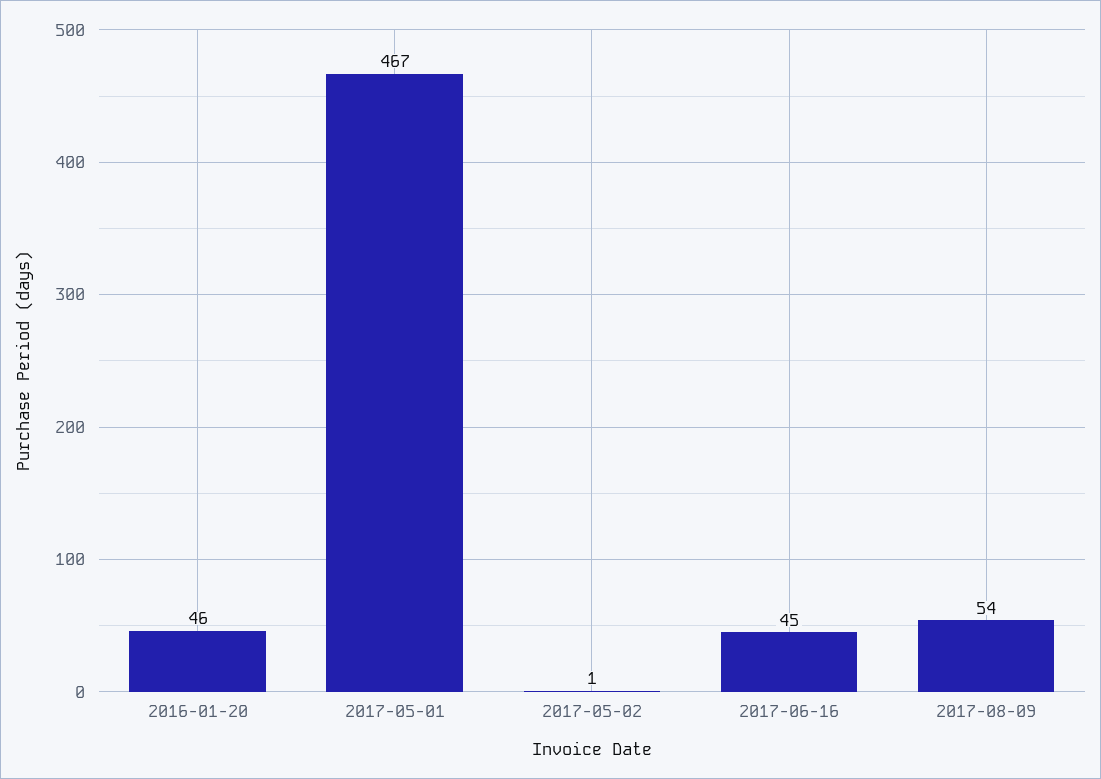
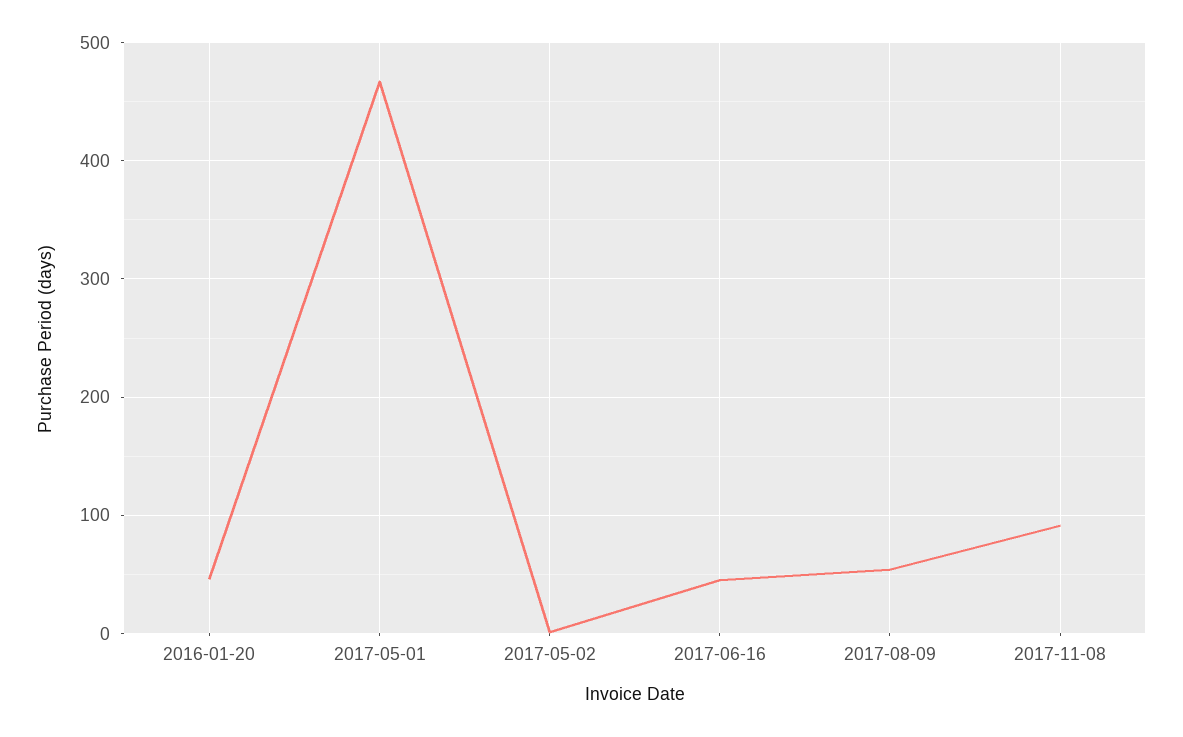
2017-11-08: none -> 90

